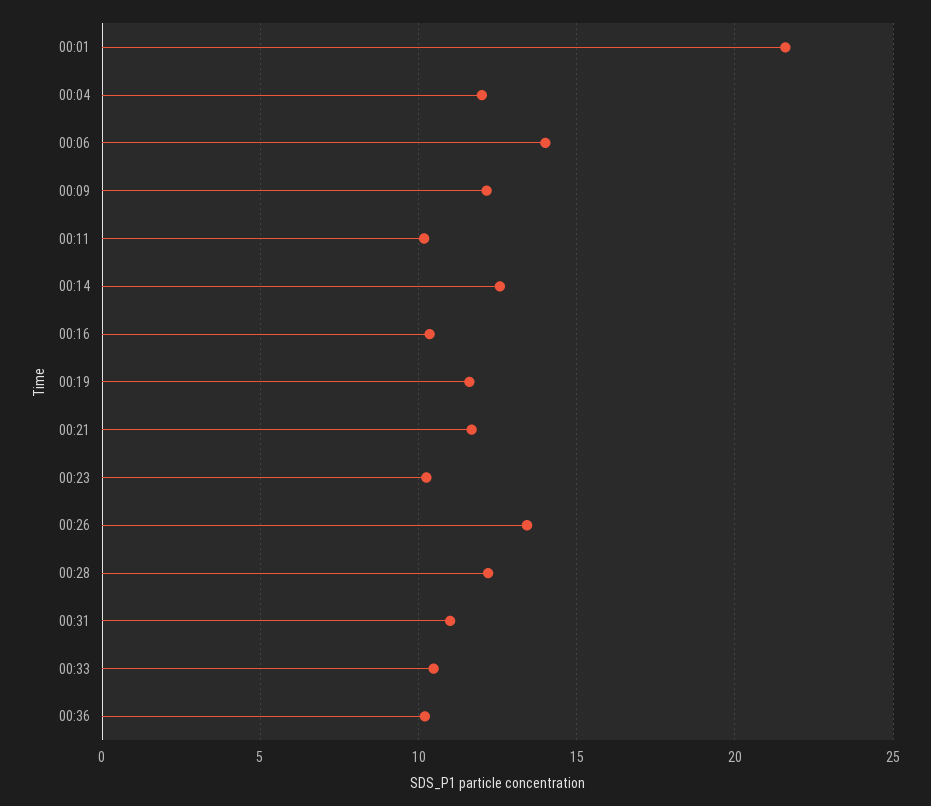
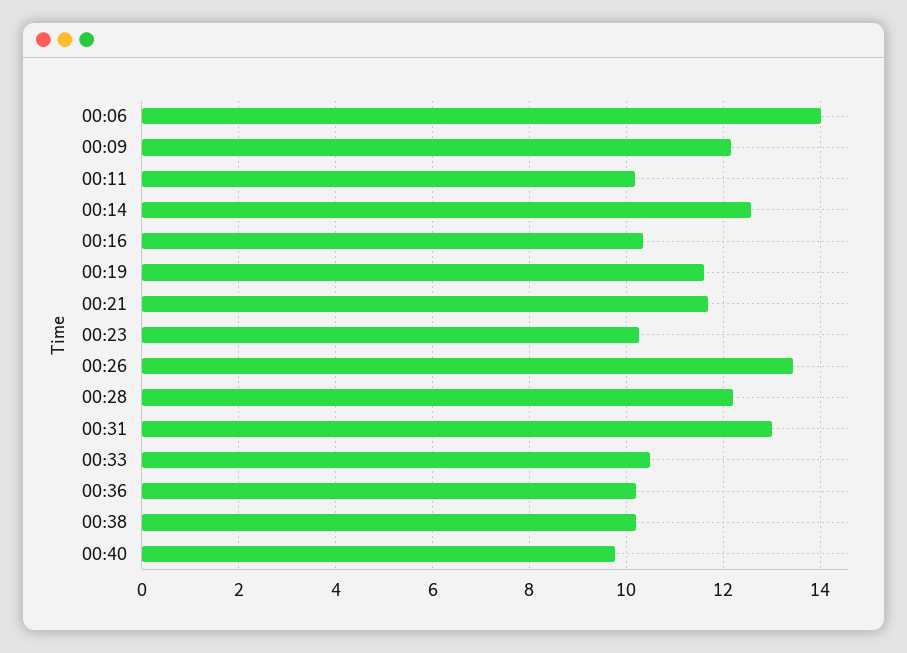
00:01: 21.5 -> none
00:04: 12 -> none
00:31: 11 -> 13
00:38: none -> 10.2
00:40: none -> 9.8

